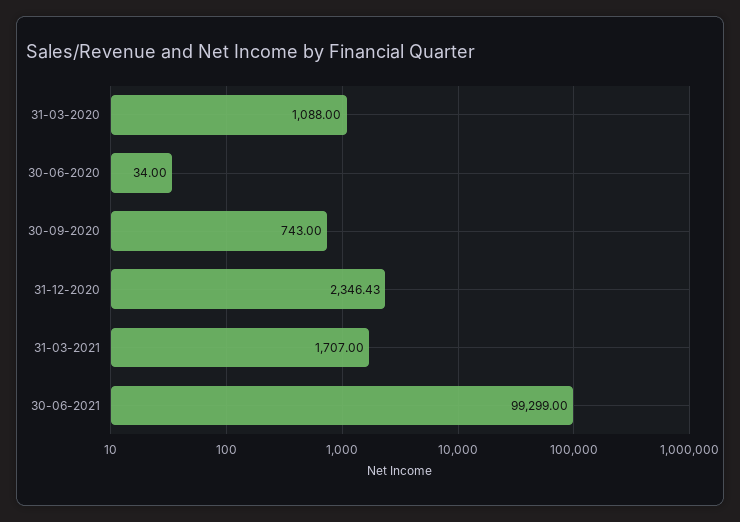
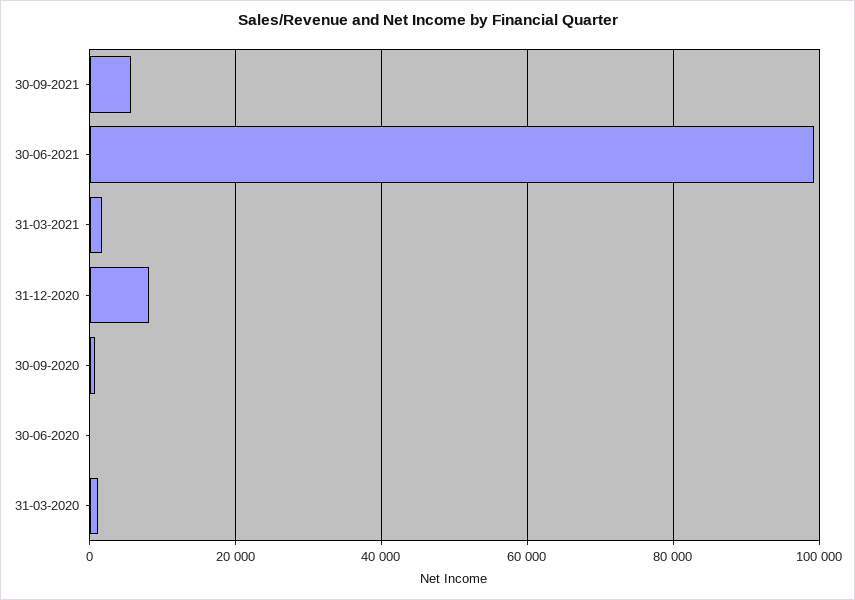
31-12-2020: 2346.43 -> 8000
30-09-2021: none -> 6000

